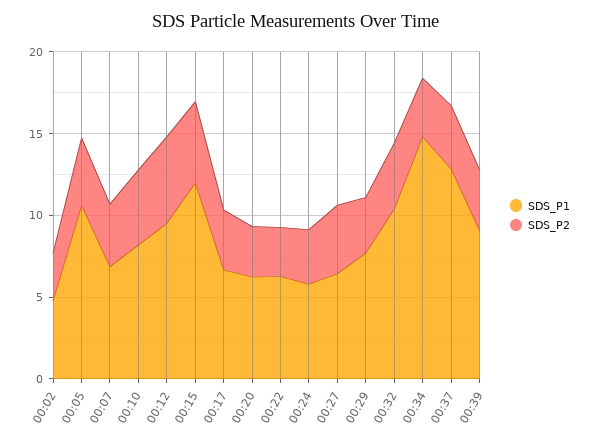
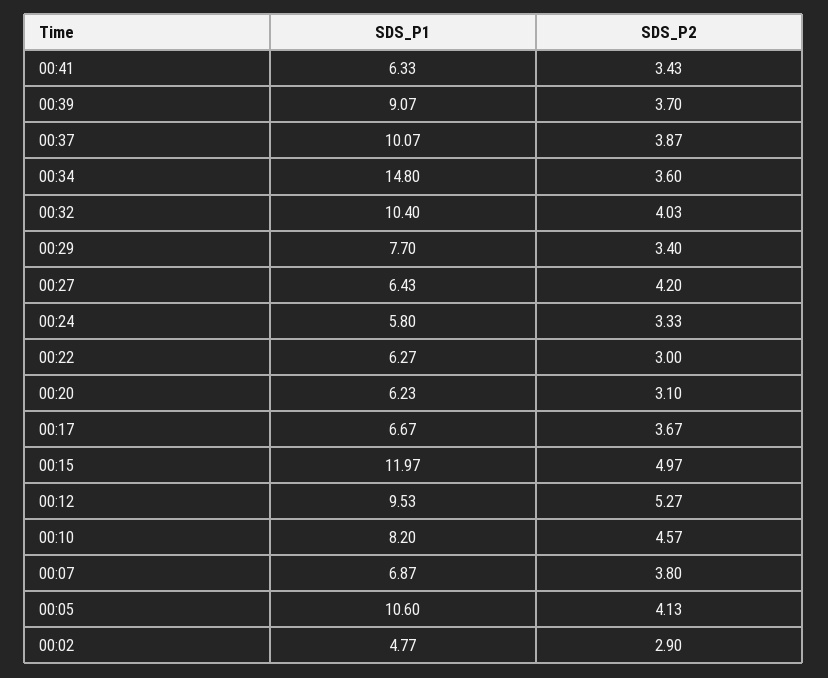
SDS_P1, 00:37: 13 -> 10.07
SDS_P1, 00:41: none -> 6.33
SDS_P2, 00:41: none -> 3.43

